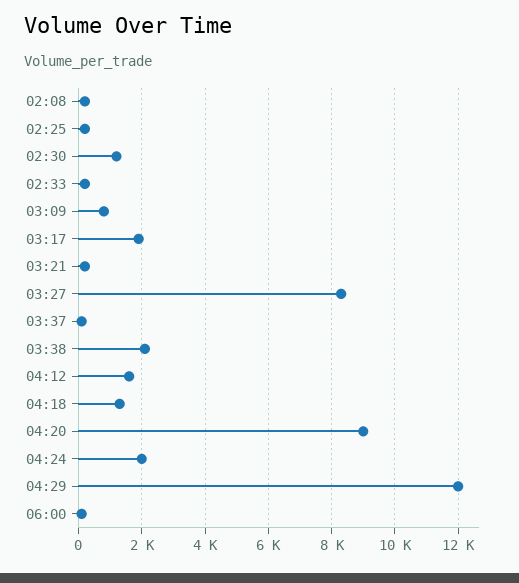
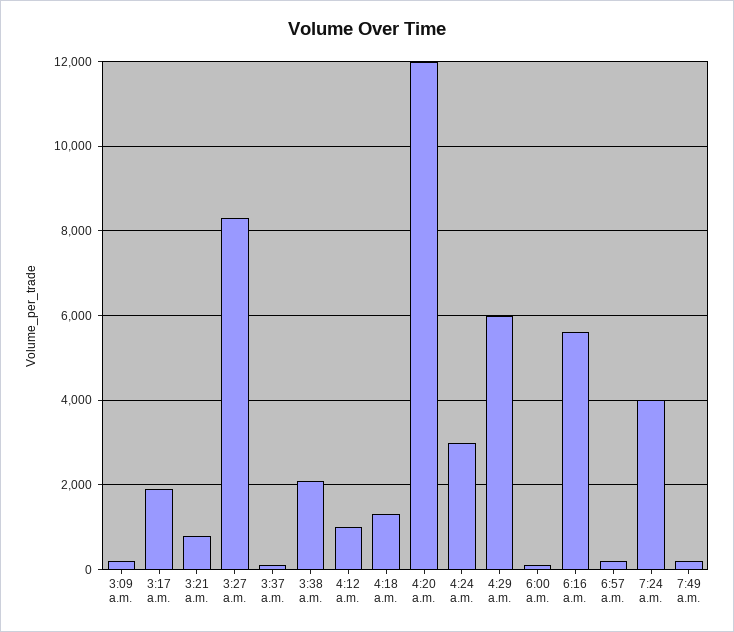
02:08: 200 -> none
02:25: 200 -> none
02:30: 1200 -> none
02:33: 200 -> none
03:09: 800 -> 200
03:21: 200 -> 800
04:12: 1600 -> 1000
04:20: 9000 -> 12000
04:24: 2000 -> 3000
04:29: 12000 -> 6000
6:16 a.m.: none -> 5600
6:57 a.m.: none -> 200
7:24 a.m.: none -> 4000
7:49 a.m.: none -> 200

